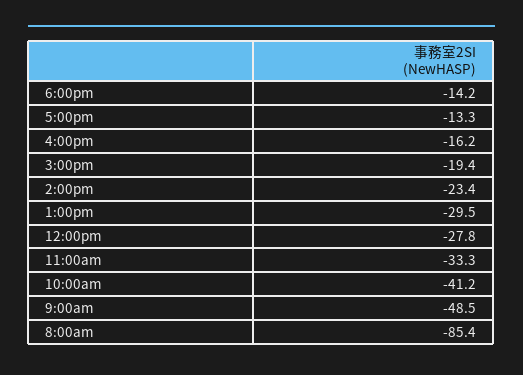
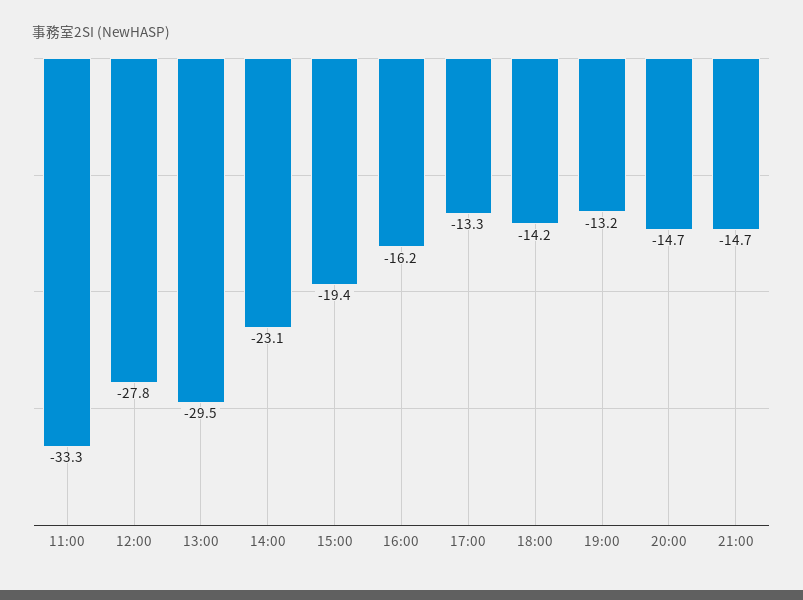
2:00pm: -23.4 -> -23.1
10:00am: -41.2 -> none
9:00am: -48.5 -> none
8:00am: -85.4 -> none
19:00: none -> -13.2
20:00: none -> -14.7
21:00: none -> -14.7

